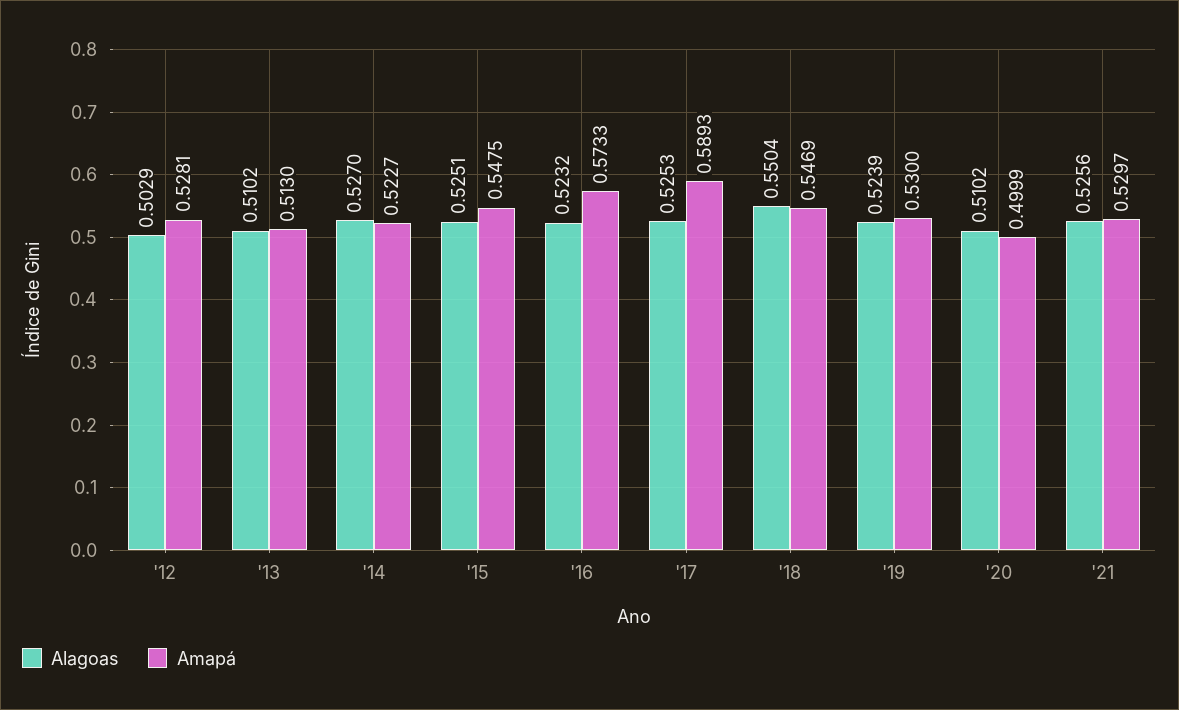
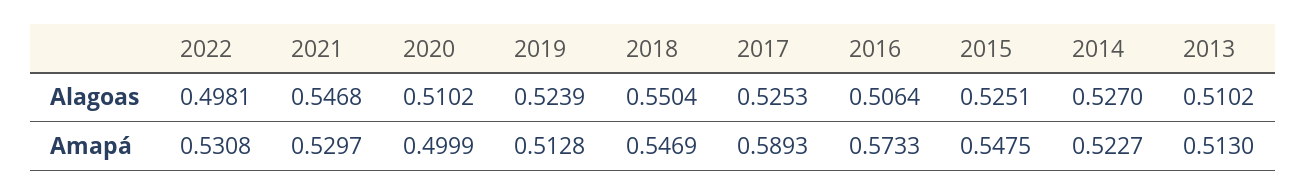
Alagoas, '12: 0.5029 -> none
Amapá, '12: 0.5281 -> none
Alagoas, '16: 0.5232 -> 0.5064
Amapá, '19: 0.53 -> 0.5128
Alagoas, '21: 0.5256 -> 0.5468
Alagoas, 2022: none -> 0.4981
Amapá, 2022: none -> 0.5308

